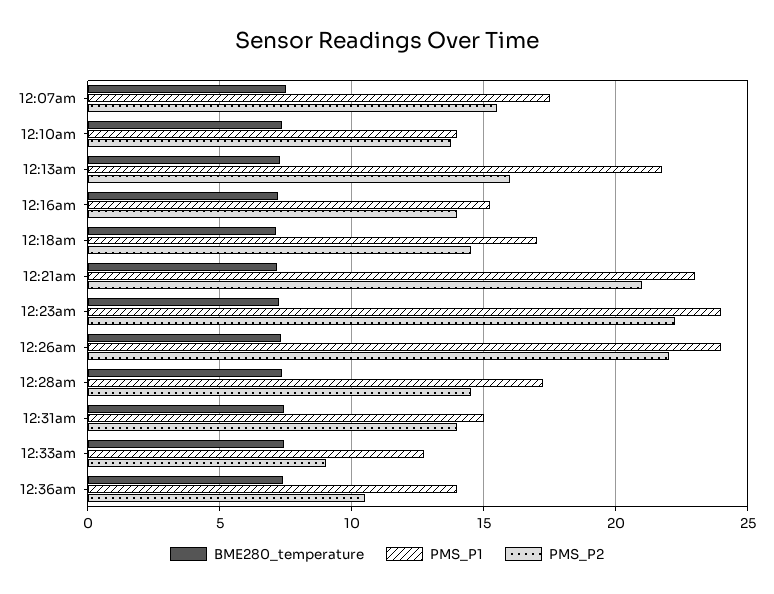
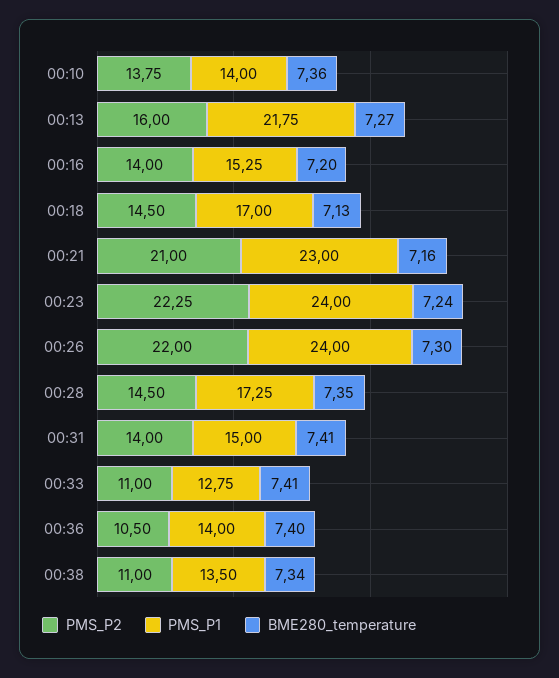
BME280_temperature, 12:07am: 7.5 -> none
PMS_P1, 12:07am: 17.5 -> none
PMS_P2, 12:07am: 15.5 -> none
PMS_P2, 12:33am: 9 -> 11
PMS_P2, 00:38: none -> 11
PMS_P1, 00:38: none -> 13.5
BME280_temperature, 00:38: none -> 7.34

